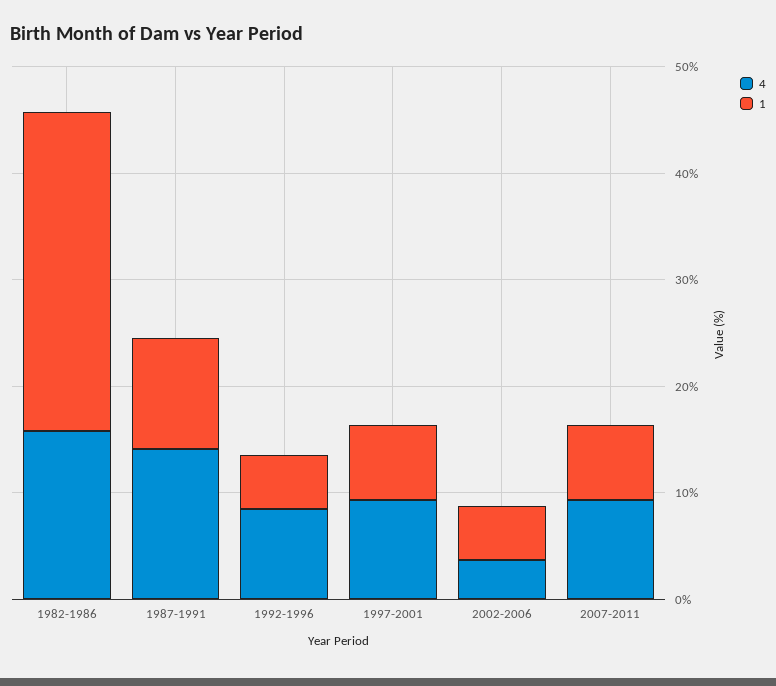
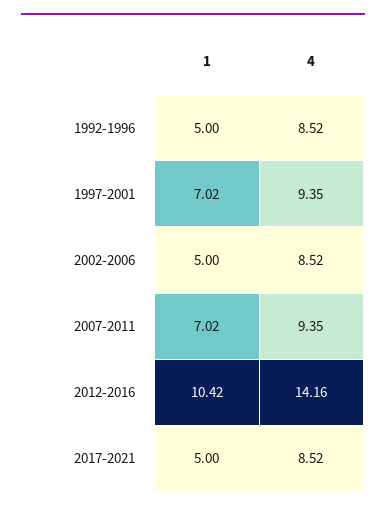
4, 1982-1986: 16 -> none
1, 1982-1986: 30 -> none
4, 1987-1991: 14 -> none
1, 1987-1991: 10 -> none
4, 2002-2006: 4 -> 8.52
1, 2012-2016: none -> 10.42
4, 2012-2016: none -> 14.16
1, 2017-2021: none -> 5
4, 2017-2021: none -> 8.52

